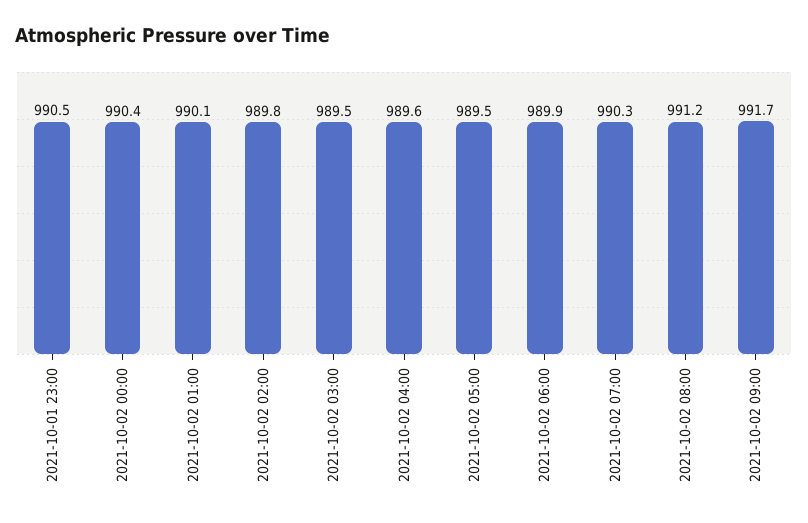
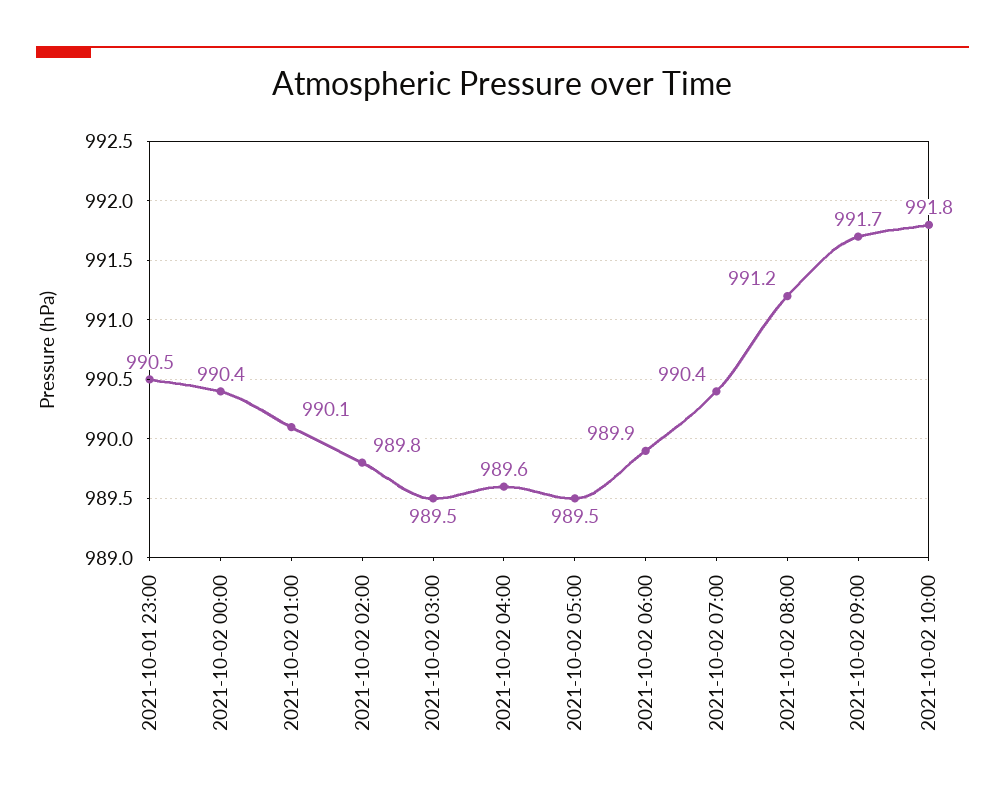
2021-10-02 07:00: 990.3 -> 990.4
2021-10-02 10:00: none -> 991.8

